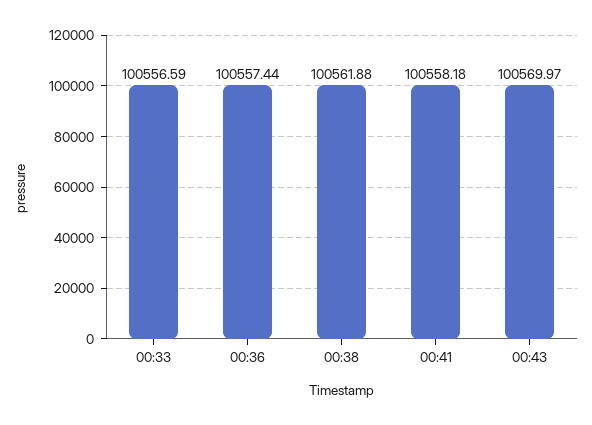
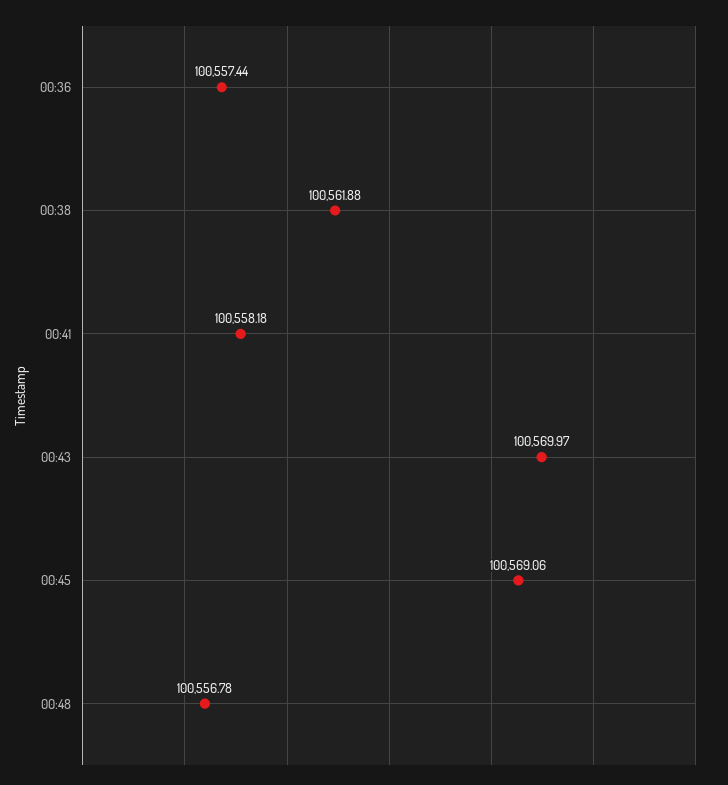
00:33: 100556.59 -> none
00:45: none -> 100569.06
00:48: none -> 100556.78

